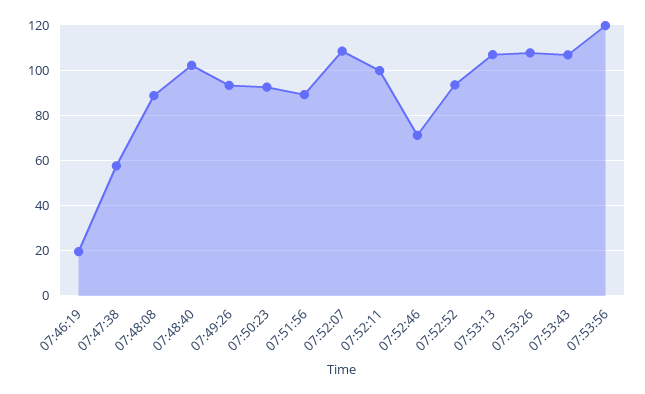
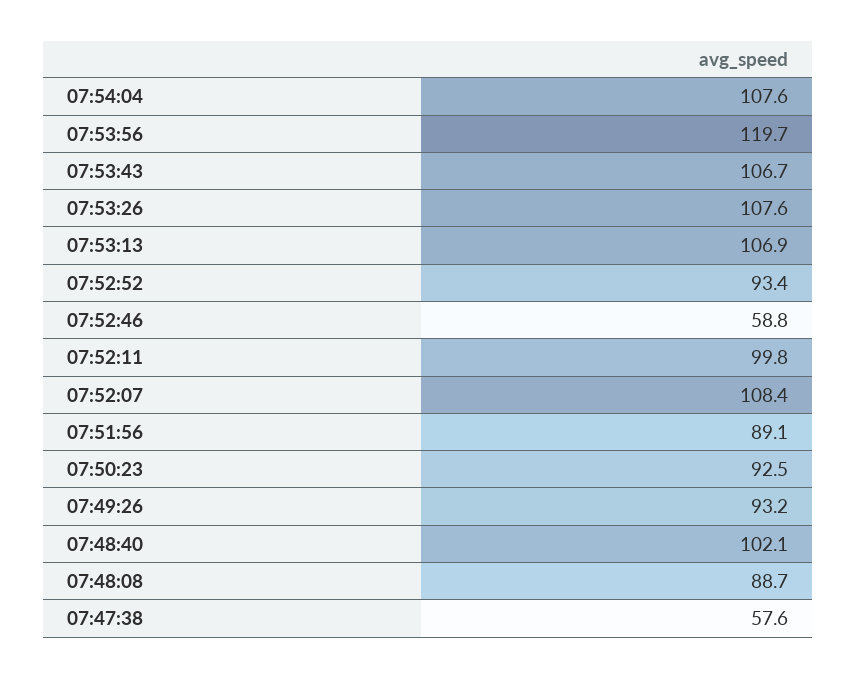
07:46:19: 20 -> none
07:52:46: 70 -> 58.8
07:54:04: none -> 107.6

